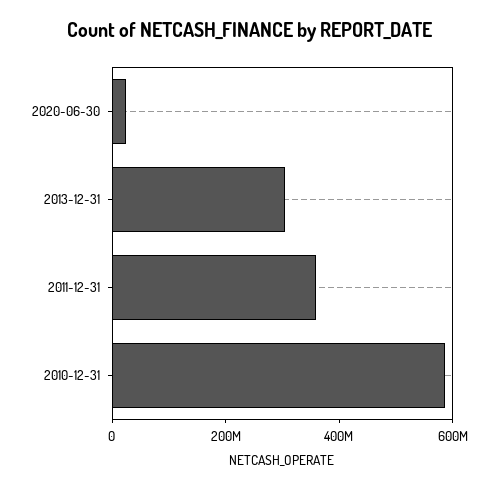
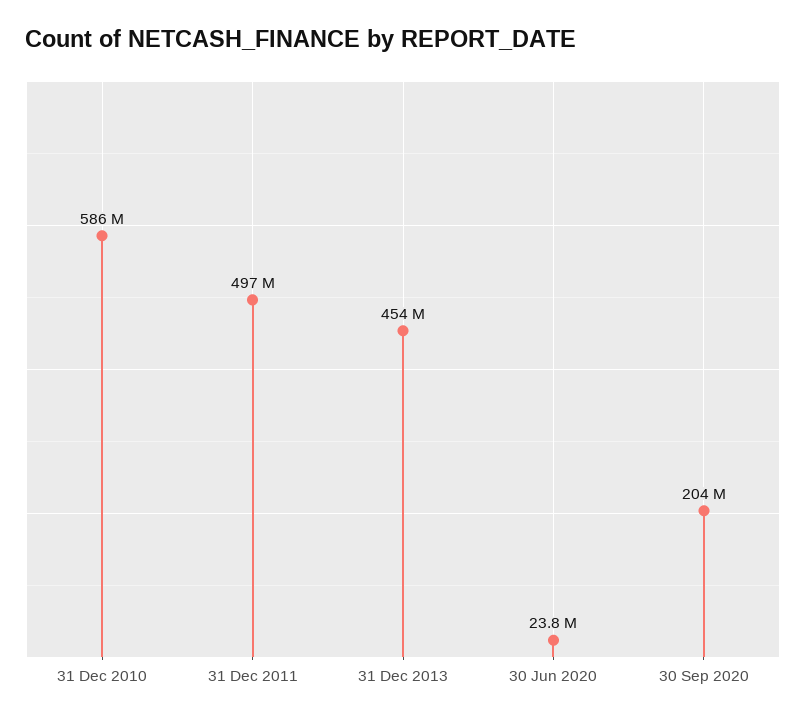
2013-12-31: 300000000 -> 454000000
2011-12-31: 350000000 -> 497000000
30 Sep 2020: none -> 204000000

